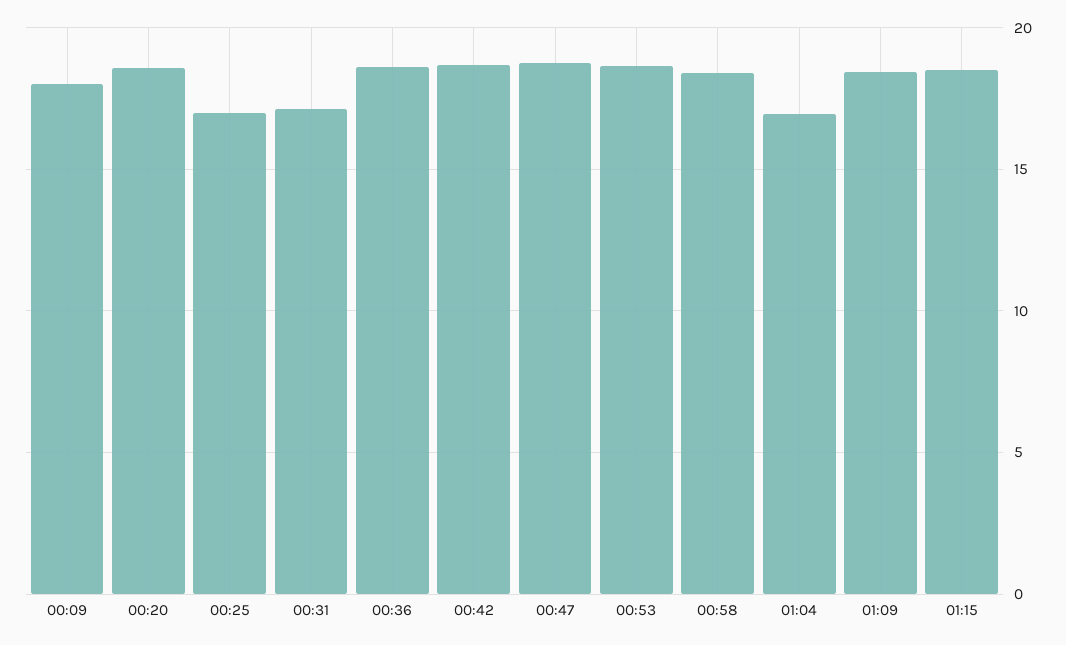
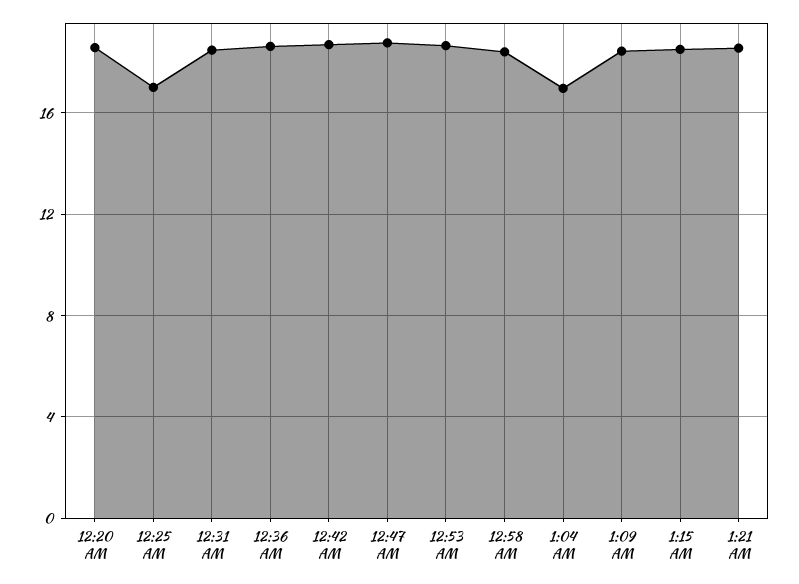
00:09: 18 -> none
00:31: 17 -> 18.5
1:21 AM: none -> 18.5

